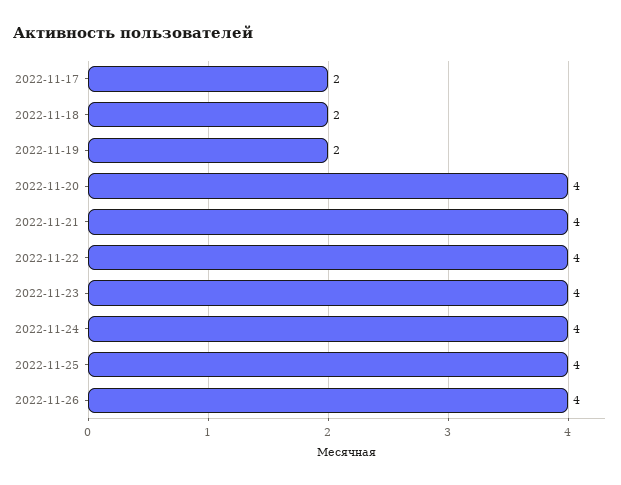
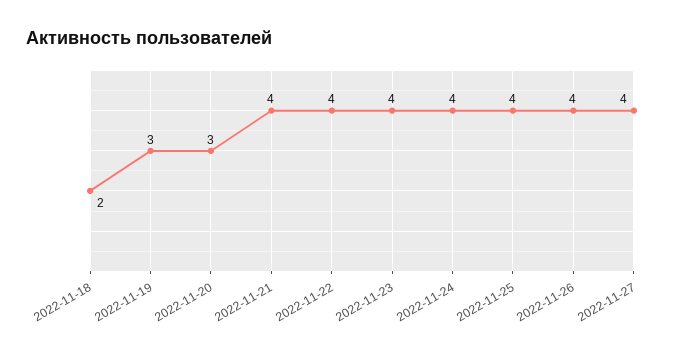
2022-11-17: 2 -> none
2022-11-19: 2 -> 3
2022-11-20: 4 -> 3
2022-11-27: none -> 4

